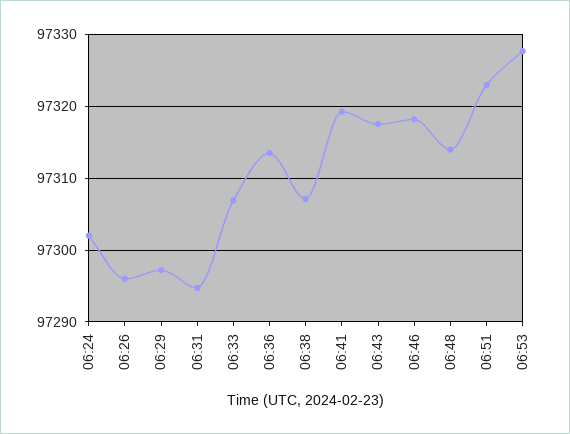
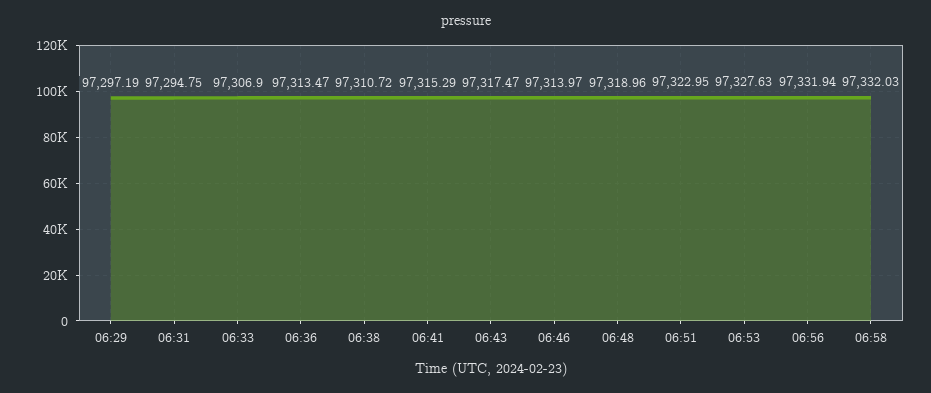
06:24: 97302 -> none
06:26: 97296 -> none
06:38: 97307 -> 97310.72
06:41: 97319 -> 97315.29
06:46: 97318 -> 97313.97
06:48: 97314 -> 97318.96
06:56: none -> 97331.94
06:58: none -> 97332.03

